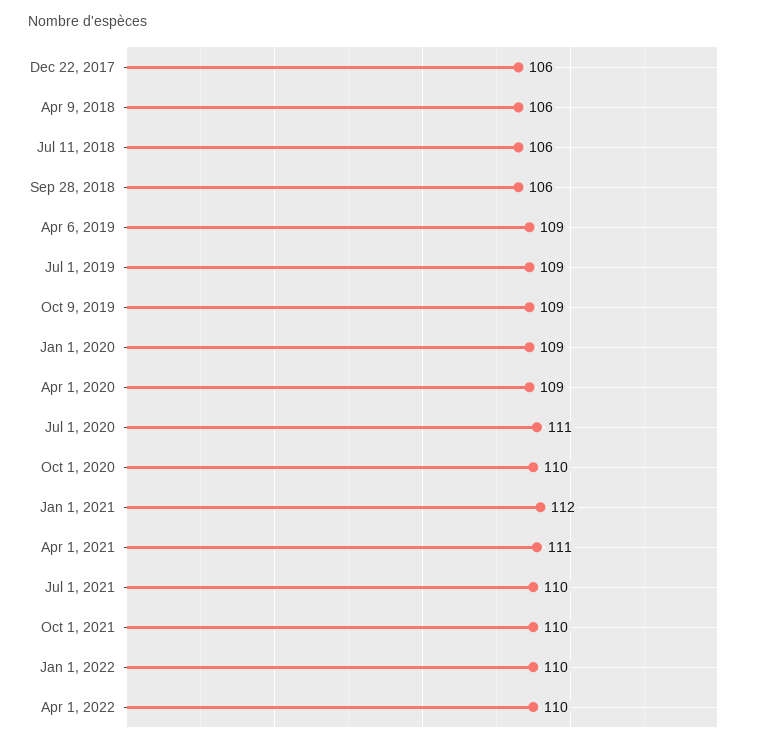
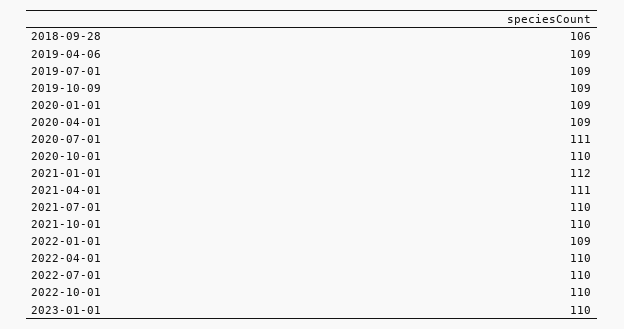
Dec 22, 2017: 106 -> none
Apr 9, 2018: 106 -> none
Jul 11, 2018: 106 -> none
Jan 1, 2022: 110 -> 109
2022-07-01: none -> 110
2022-10-01: none -> 110
2023-01-01: none -> 110

